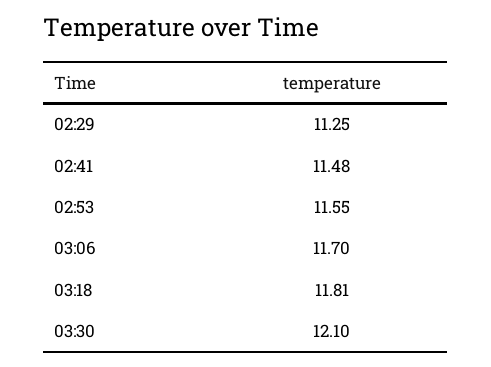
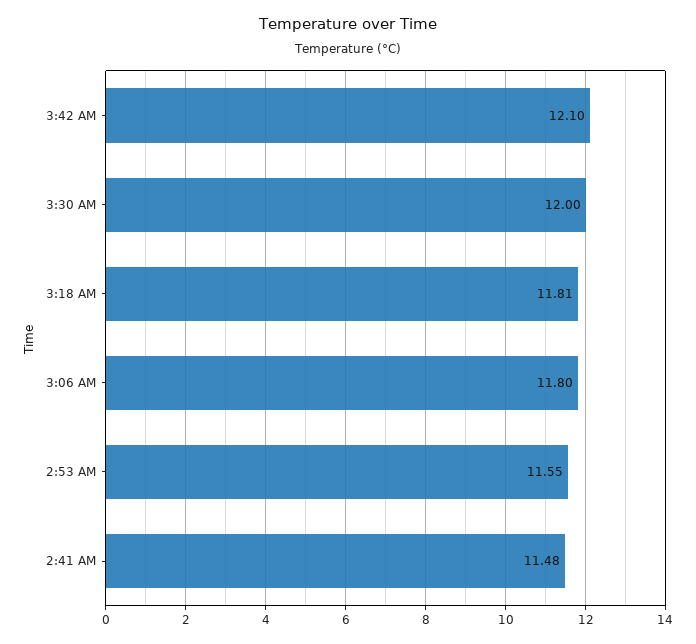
02:29: 11.25 -> none
03:06: 11.7 -> 11.8
03:30: 12.1 -> 12
3:42 AM: none -> 12.1

